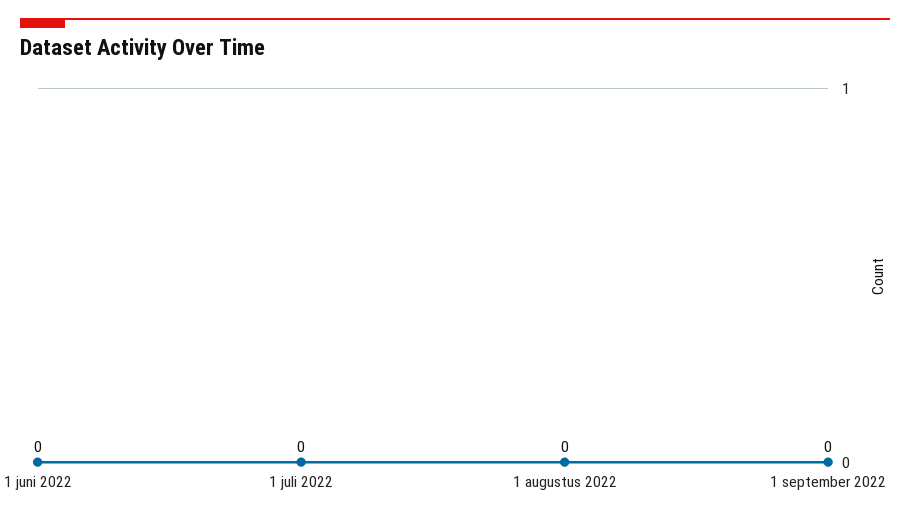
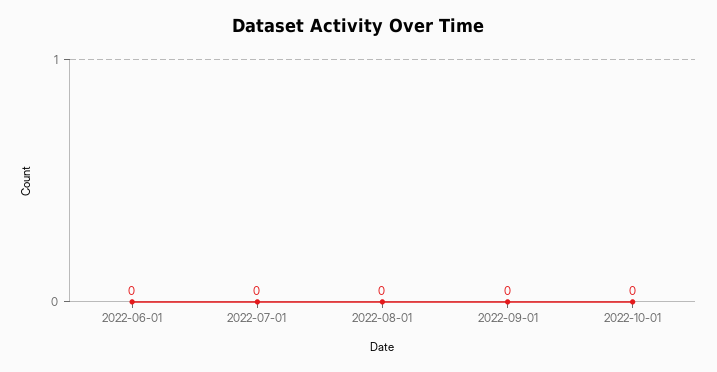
2022-10-01: none -> 0

